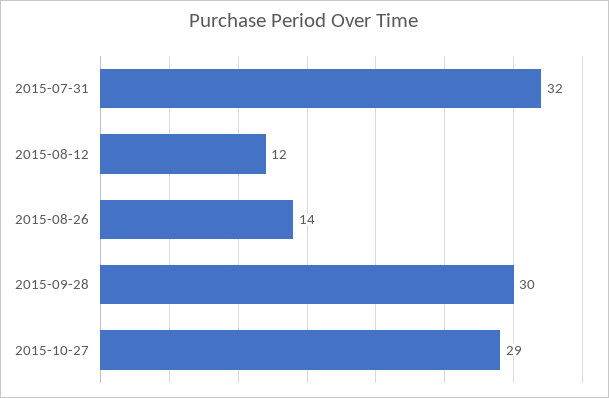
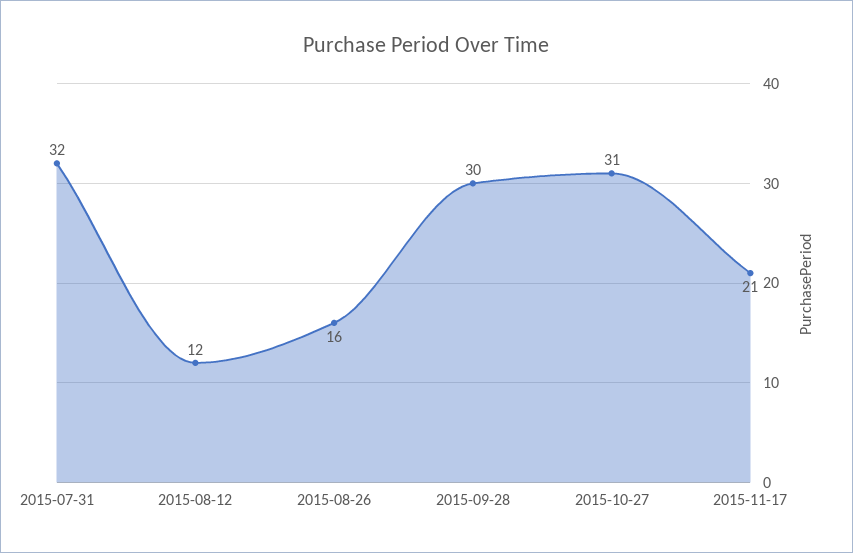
2015-08-26: 14 -> 16
2015-10-27: 29 -> 31
2015-11-17: none -> 21

